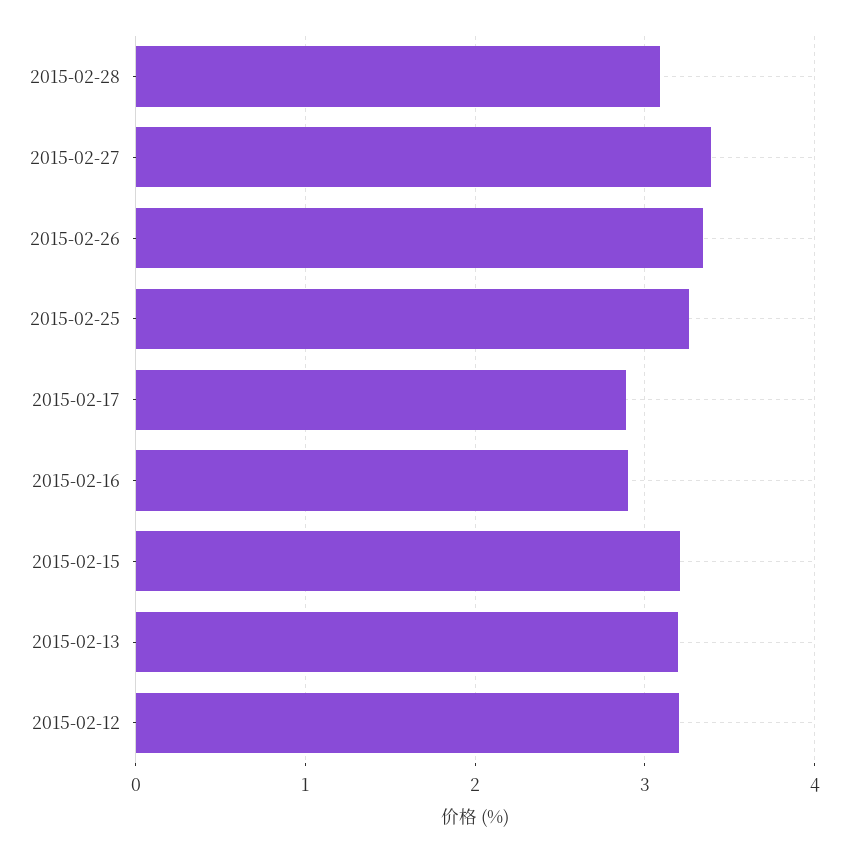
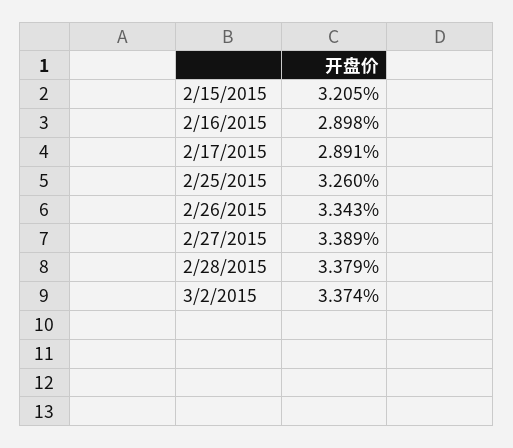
2015-02-28: 3.1 -> 3.379
2015-02-13: 3.2 -> none
2015-02-12: 3.2 -> none
3/2/2015: none -> 3.374

